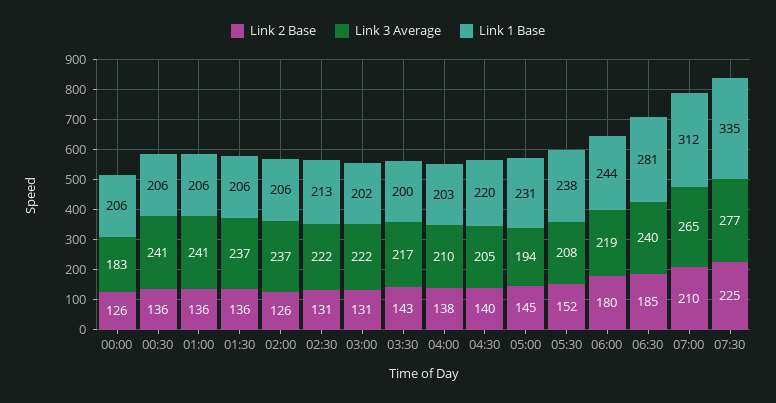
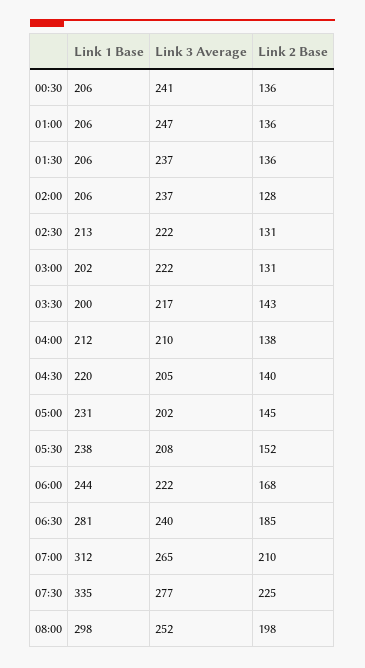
Link 2 Base, 00:00: 126 -> none
Link 3 Average, 00:00: 183 -> none
Link 1 Base, 00:00: 206 -> none
Link 3 Average, 01:00: 241 -> 247
Link 2 Base, 02:00: 126 -> 128
Link 1 Base, 04:00: 203 -> 212
Link 3 Average, 05:00: 194 -> 202
Link 2 Base, 06:00: 180 -> 168
Link 3 Average, 06:00: 219 -> 222
Link 1 Base, 08:00: none -> 298
Link 3 Average, 08:00: none -> 252
Link 2 Base, 08:00: none -> 198

